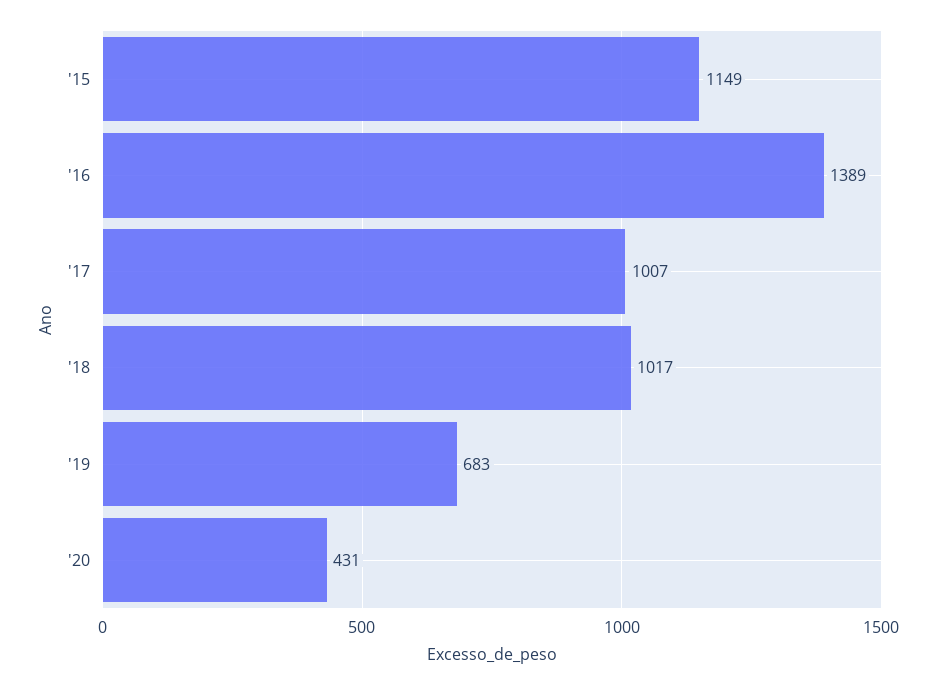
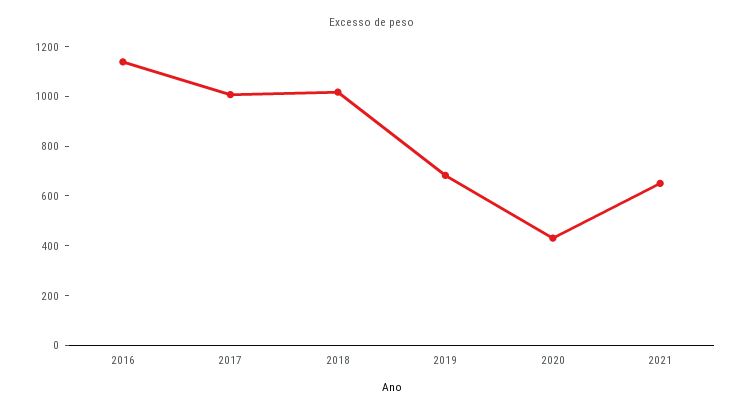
'15: 1149 -> none
'16: 1389 -> 1150
2021: none -> 650

